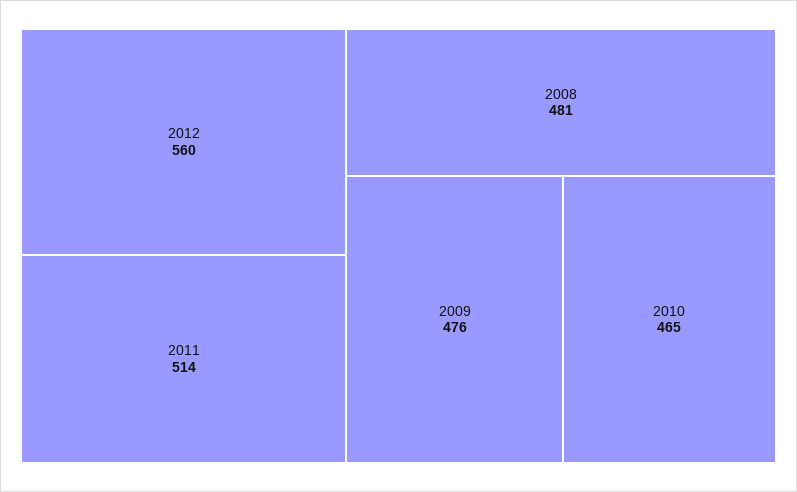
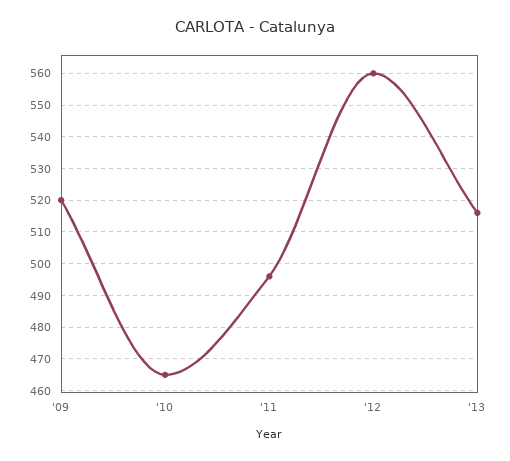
2011: 514 -> 495
2008: 481 -> none
2009: 476 -> 520
'13: none -> 515

